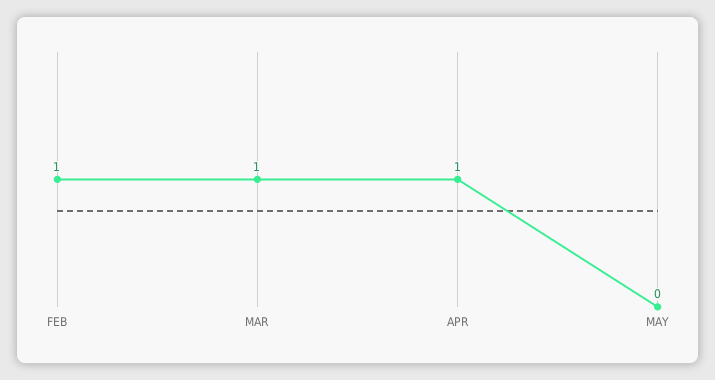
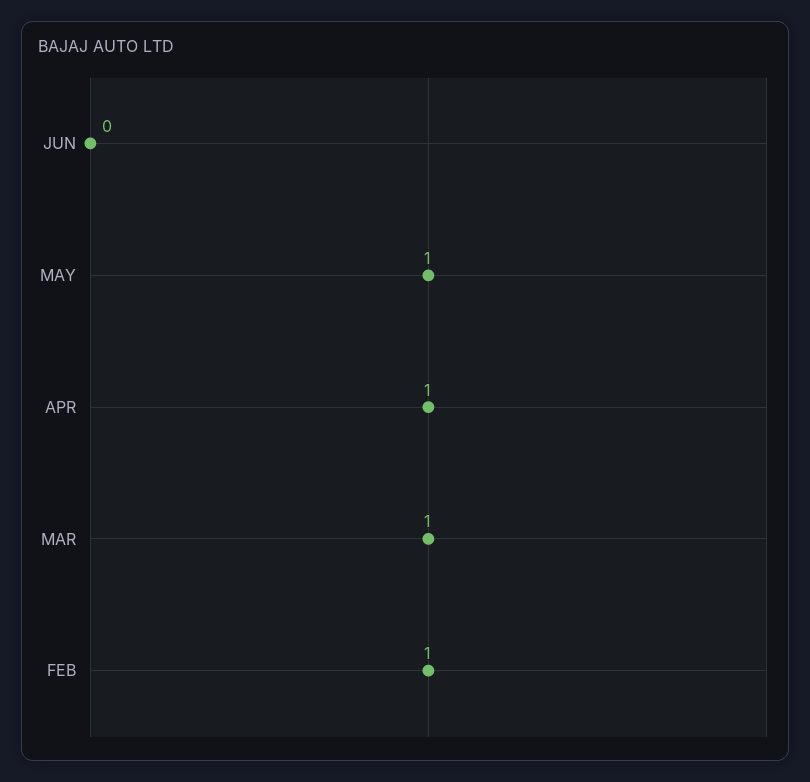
MAY: 0 -> 1
JUN: none -> 0

